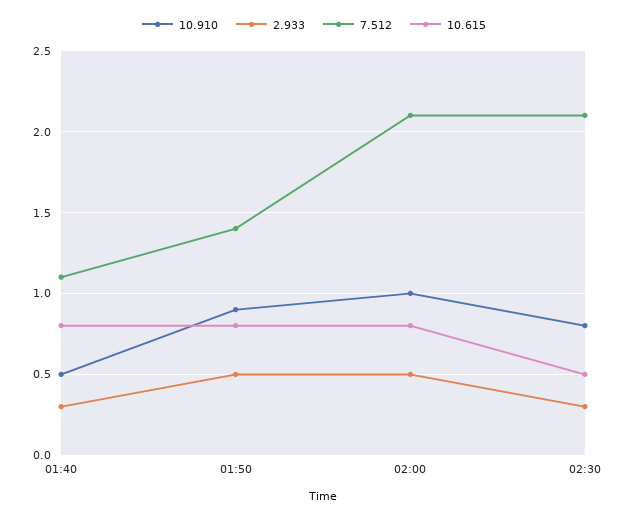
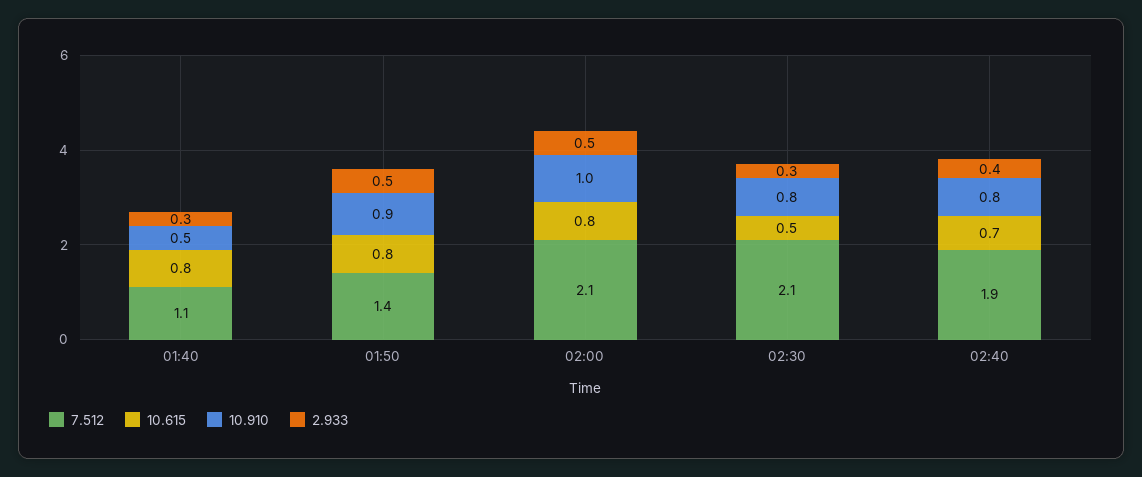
7.512, 02:40: none -> 1.9
10.615, 02:40: none -> 0.7
10.910, 02:40: none -> 0.8
2.933, 02:40: none -> 0.4

